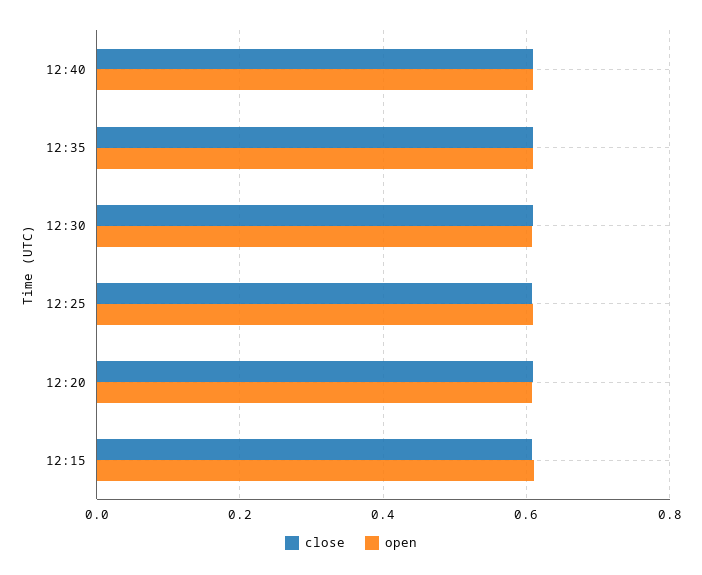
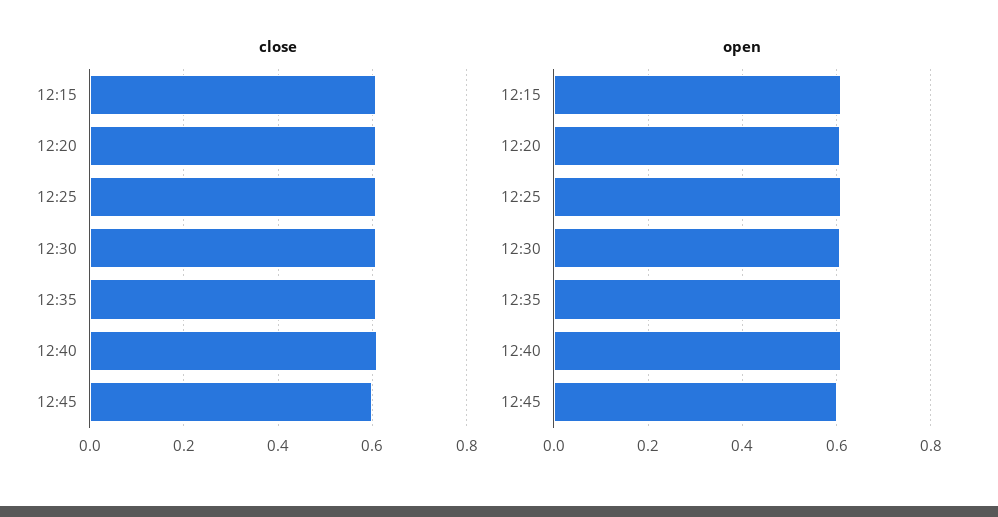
close, 12:45: none -> 0.6
open, 12:45: none -> 0.6

